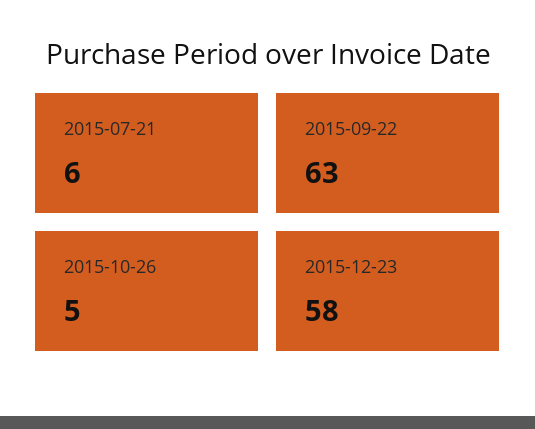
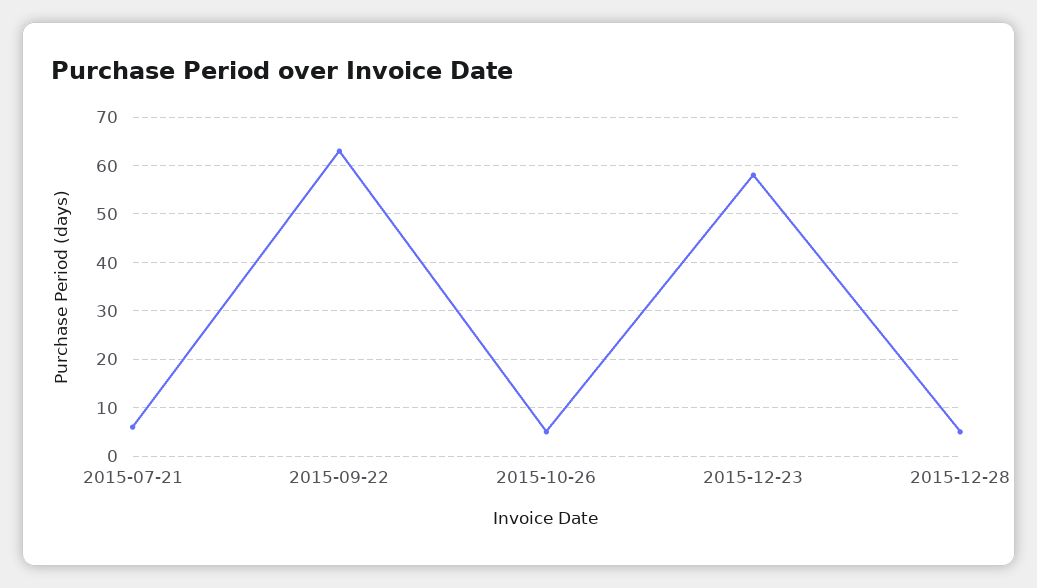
2015-12-28: none -> 5

